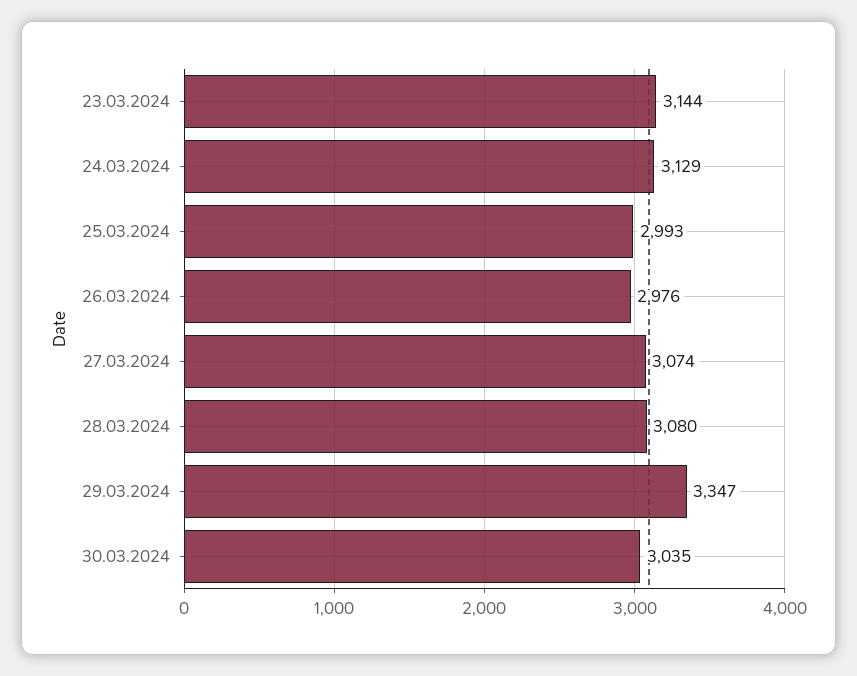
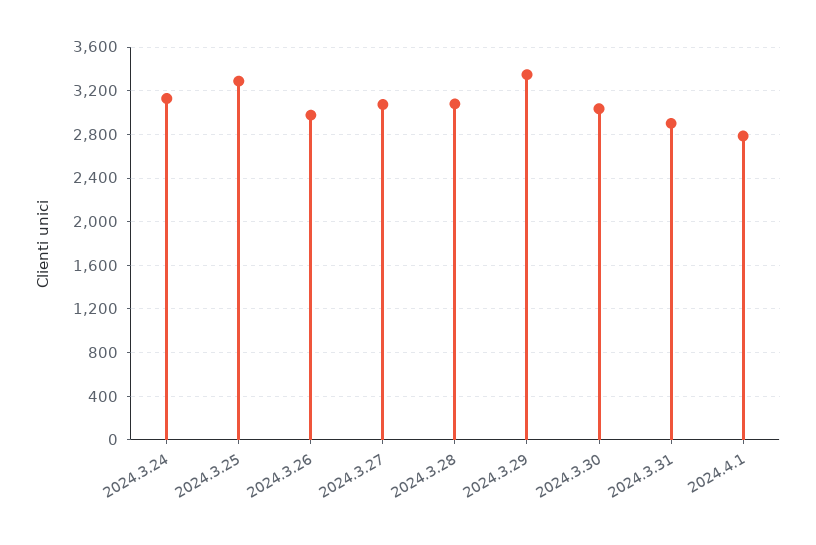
23.03.2024: 3144 -> none
25.03.2024: 2993 -> 3300
2024.3.31: none -> 2900
2024.4.1: none -> 2800

